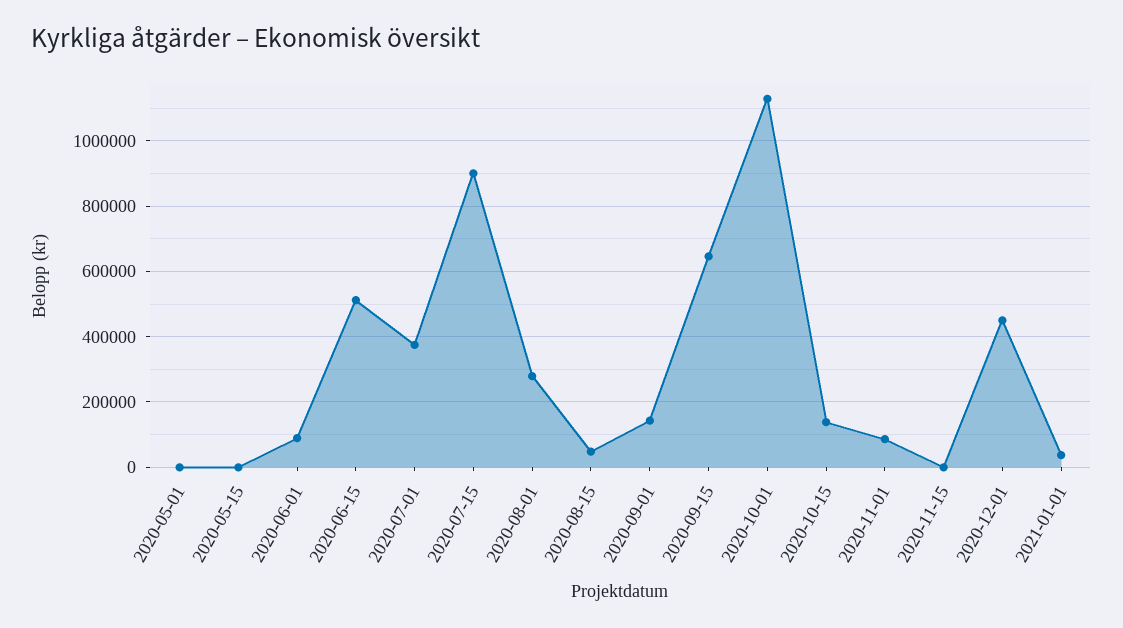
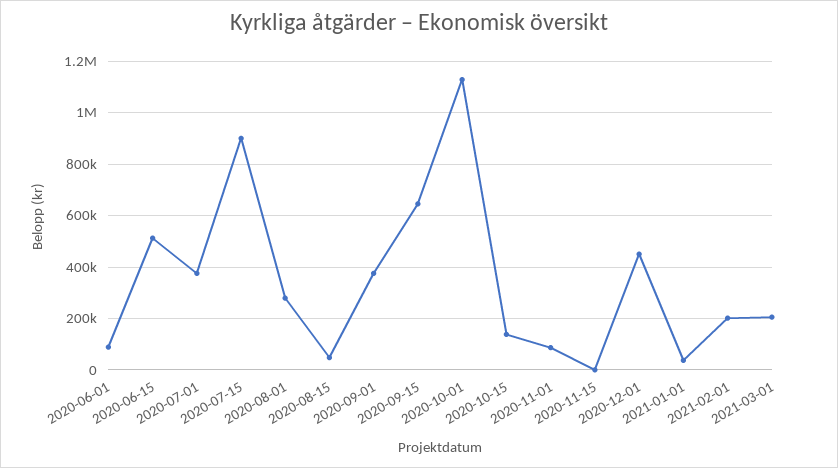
2020-05-01: 0 -> none
2020-05-15: 0 -> none
2020-09-01: 140000 -> 375000
2021-02-01: none -> 200000
2021-03-01: none -> 200000

